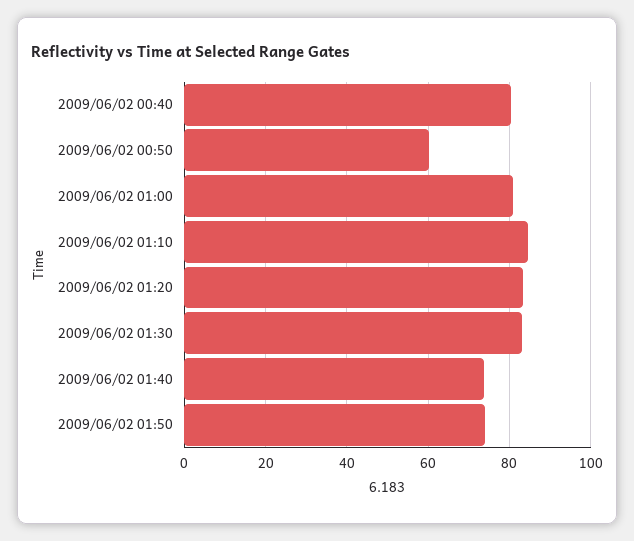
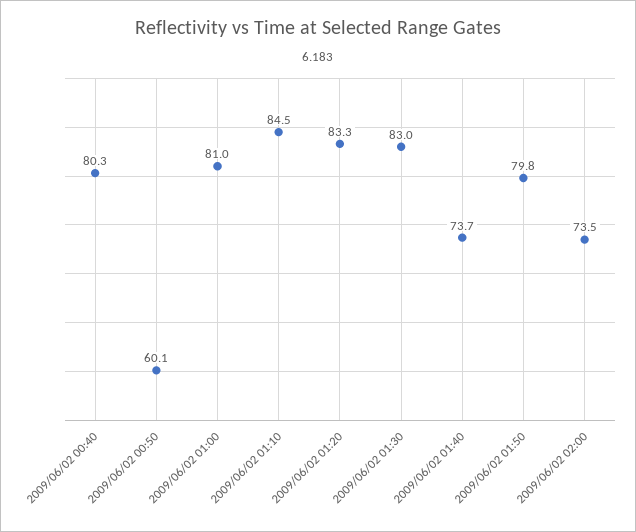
2009/06/02 01:50: 74 -> 79.8
2009/06/02 02:00: none -> 73.5

